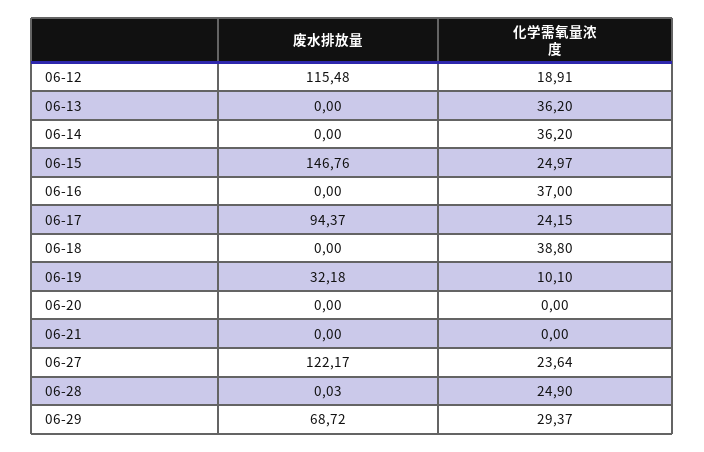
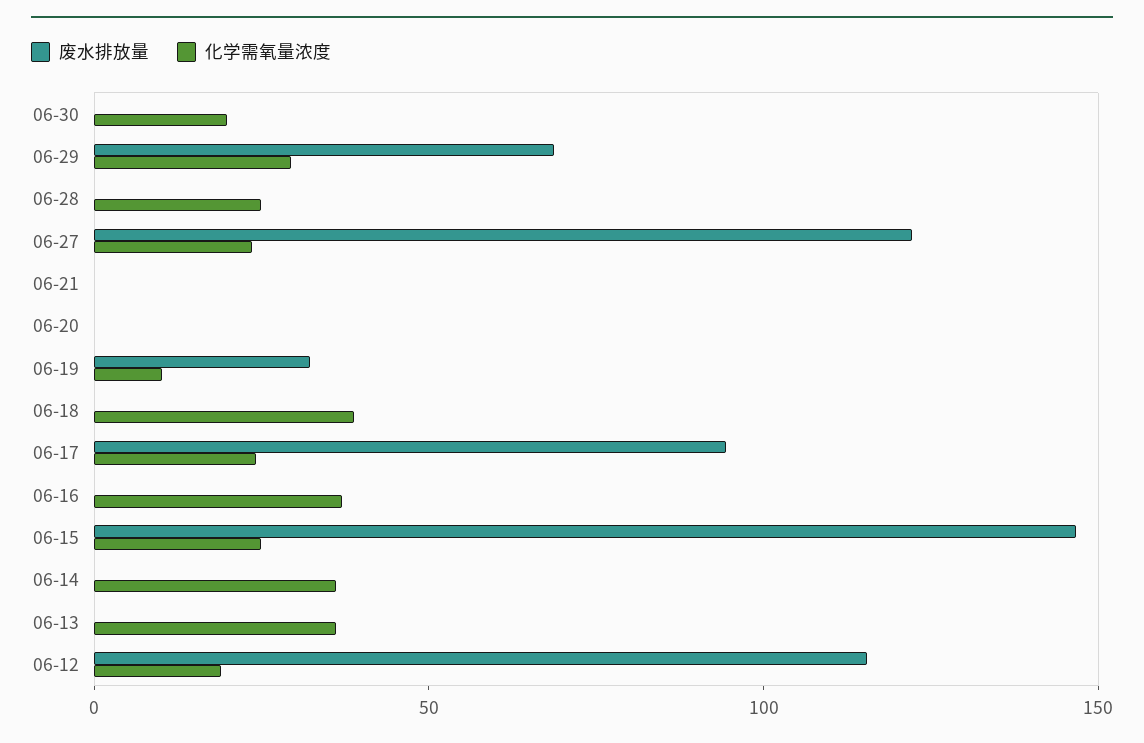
废水排放量, 06-30: none -> 0
化学需氧量浓度, 06-30: none -> 20

